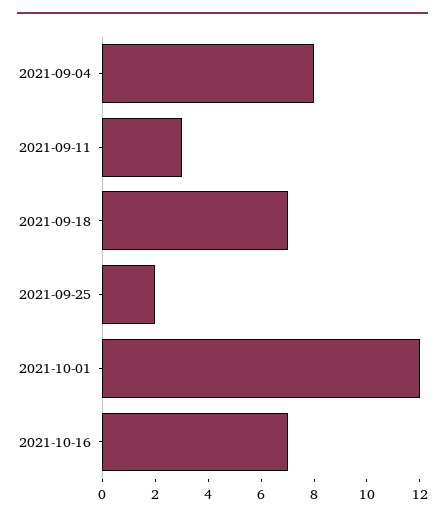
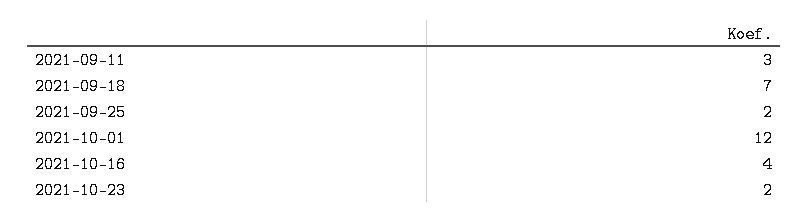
2021-09-04: 8 -> none
2021-10-16: 7 -> 4
2021-10-23: none -> 2

